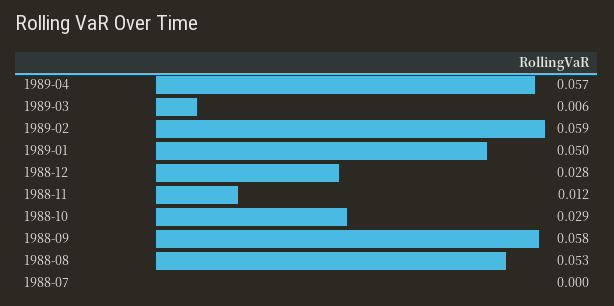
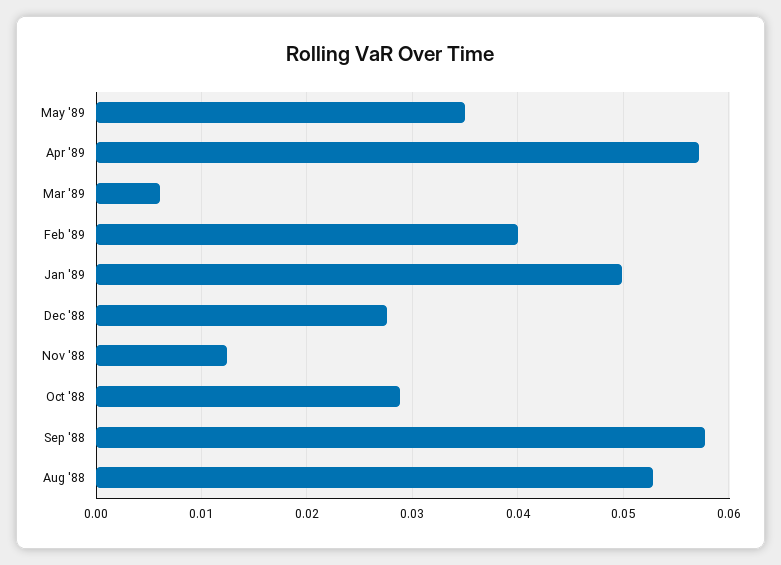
1989-02: 0.059 -> 0.04
1988-07: 0 -> none
May '89: none -> 0.035

